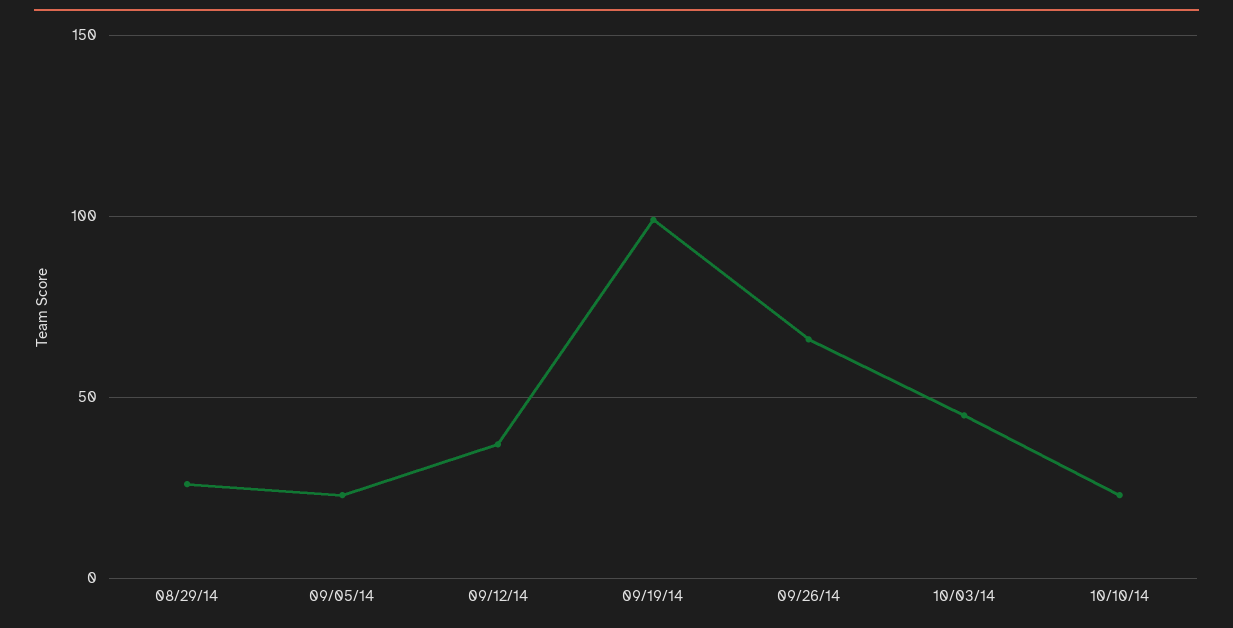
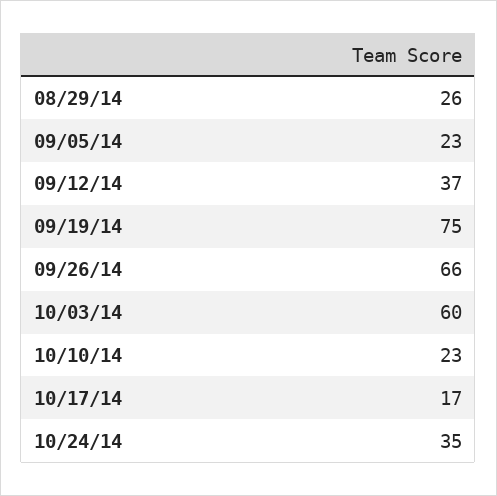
09/19/14: 100 -> 75
10/03/14: 45 -> 60
10/17/14: none -> 17
10/24/14: none -> 35

